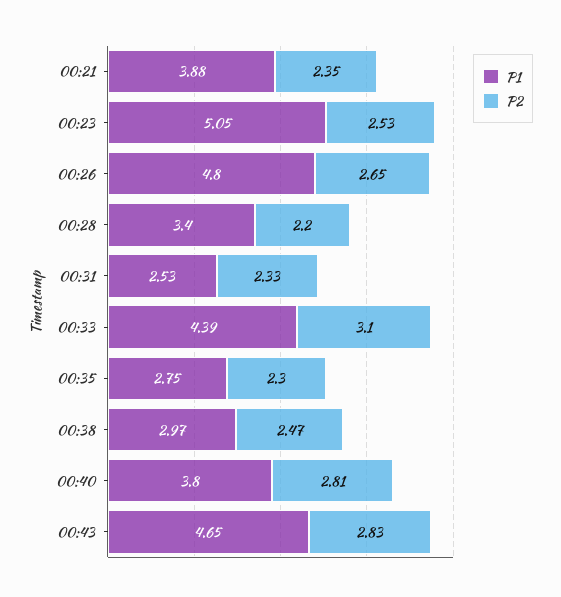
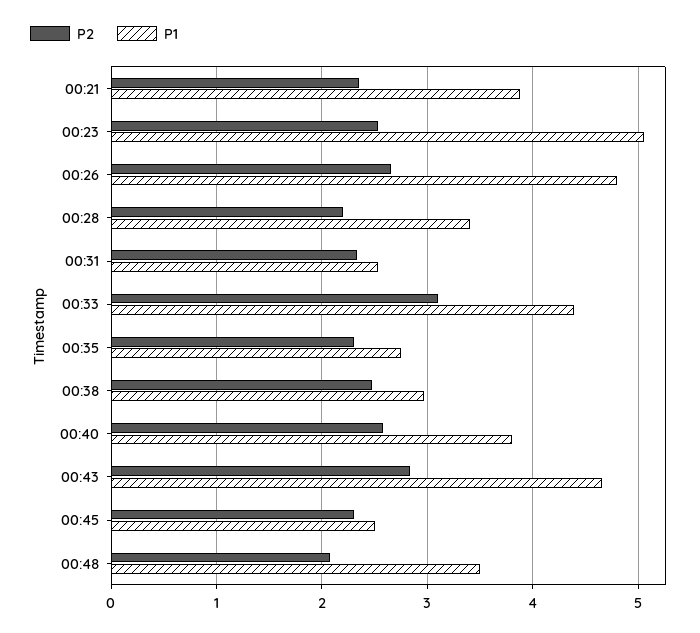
P2, 00:40: 2.81 -> 2.6
P2, 00:45: none -> 2.3
P1, 00:45: none -> 2.5
P2, 00:48: none -> 2.1
P1, 00:48: none -> 3.5

